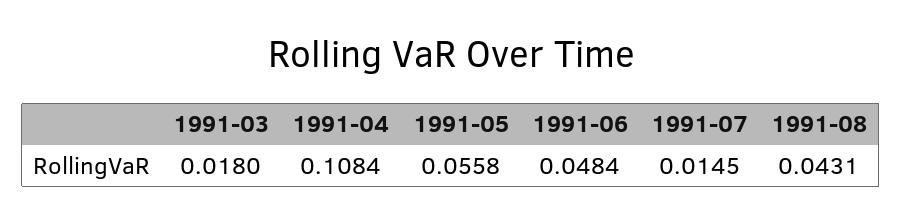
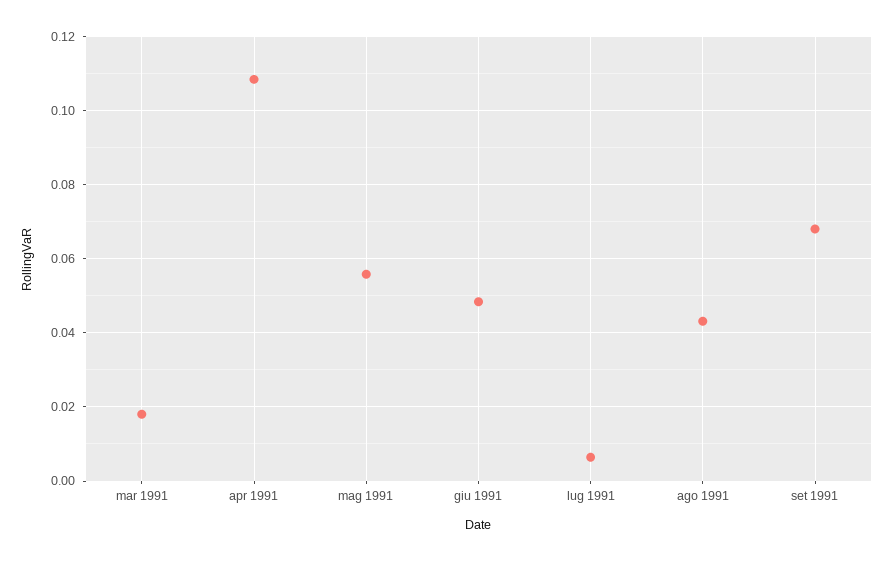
1991-07: 0.0145 -> 0.006
set 1991: none -> 0.068

